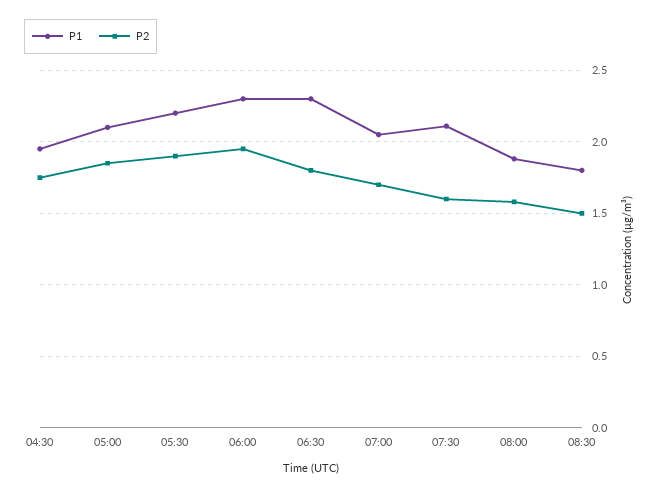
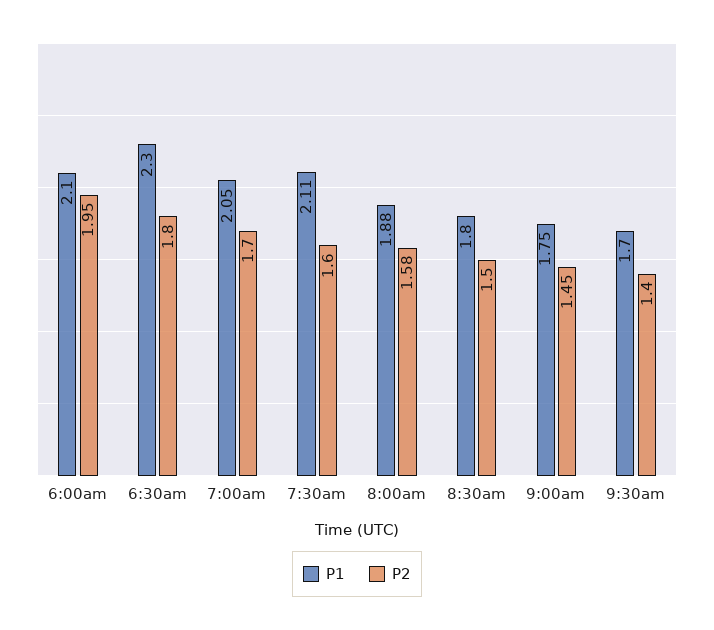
P1, 04:30: 1.95 -> none
P2, 04:30: 1.75 -> none
P1, 05:00: 2.1 -> none
P2, 05:00: 1.85 -> none
P1, 05:30: 2.2 -> none
P2, 05:30: 1.9 -> none
P1, 06:00: 2.3 -> 2.1
P1, 9:00am: none -> 1.75
P2, 9:00am: none -> 1.45
P1, 9:30am: none -> 1.7
P2, 9:30am: none -> 1.4

